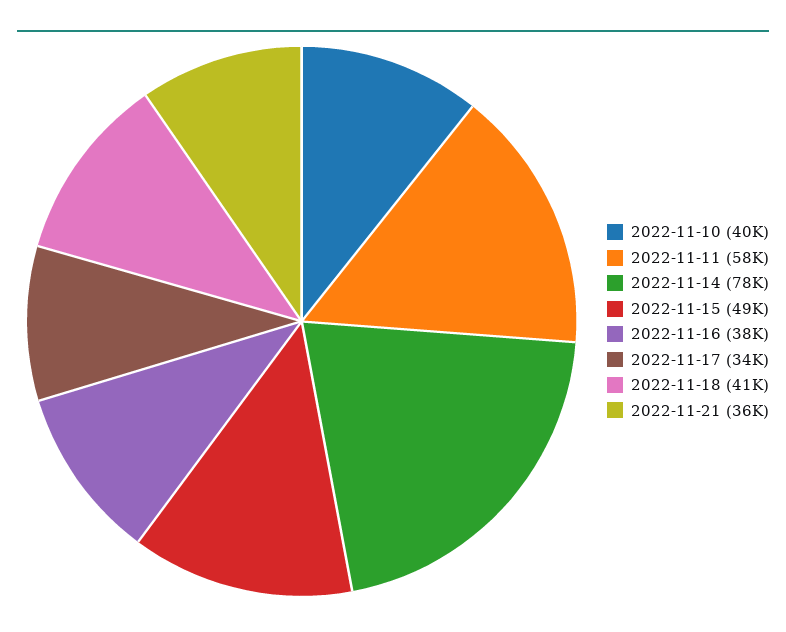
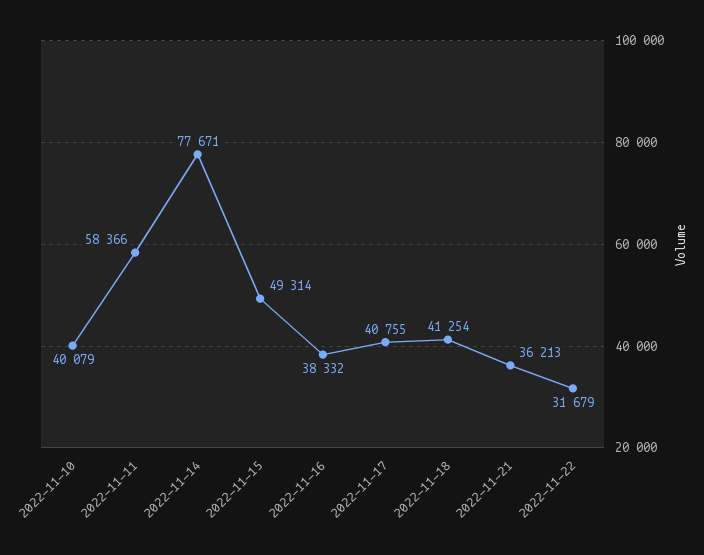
2022-11-17: 34000 -> 40755
2022-11-22: none -> 31679

